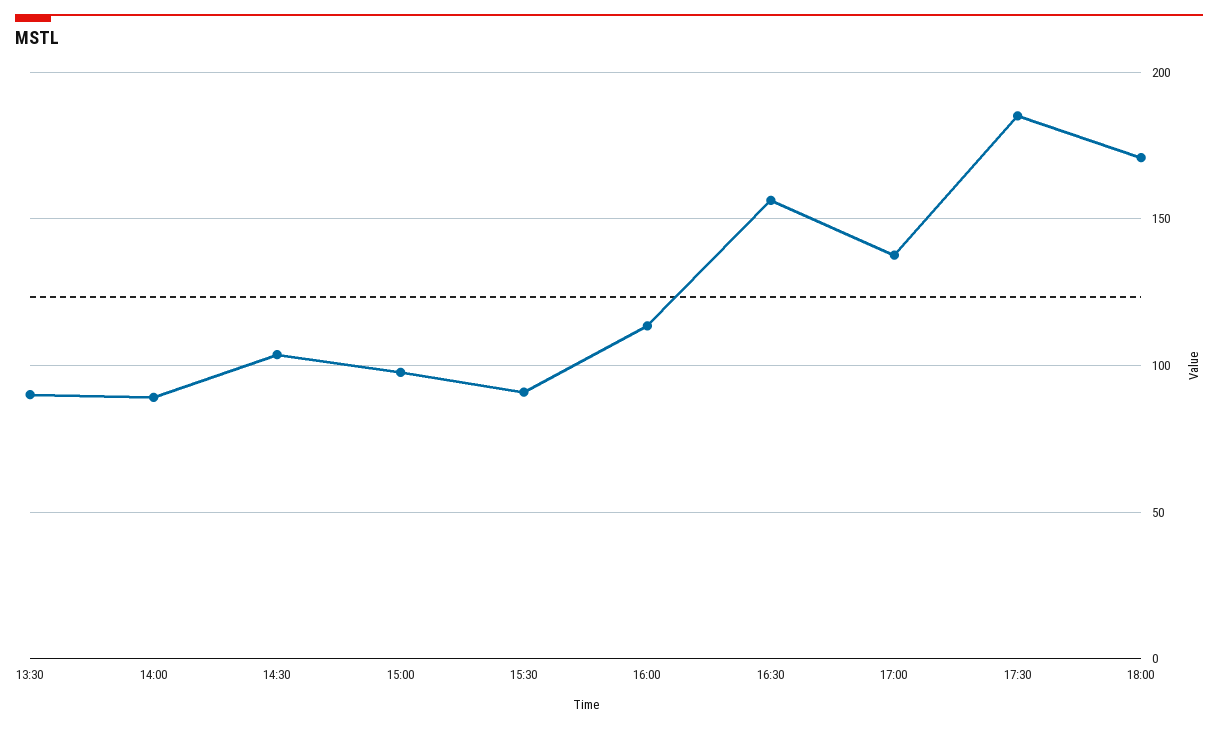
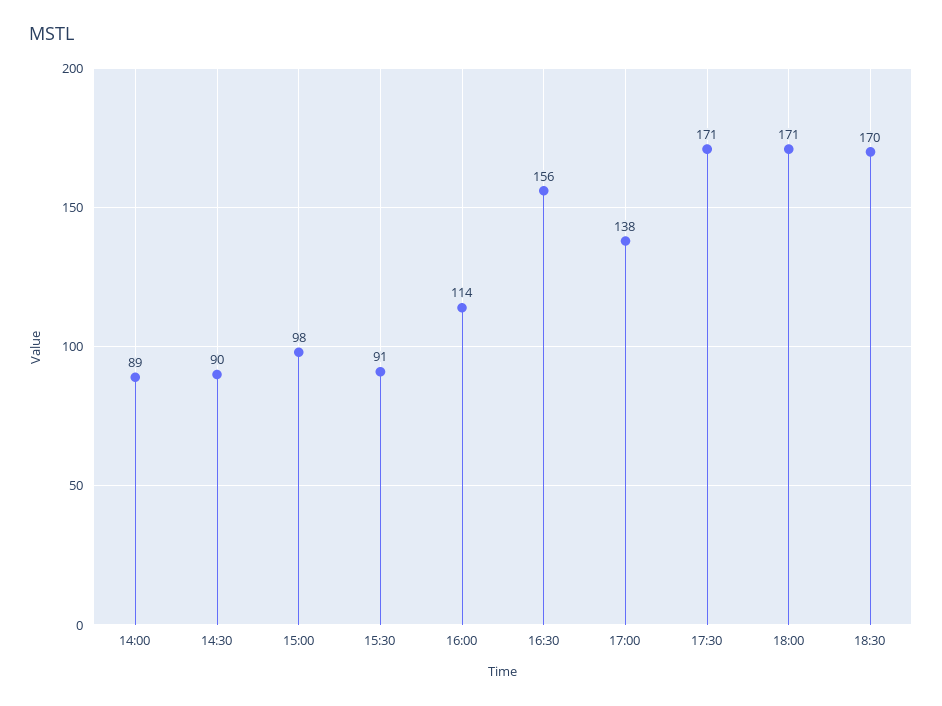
13:30: 90 -> none
14:30: 105 -> 90
17:30: 185 -> 171
18:30: none -> 170

